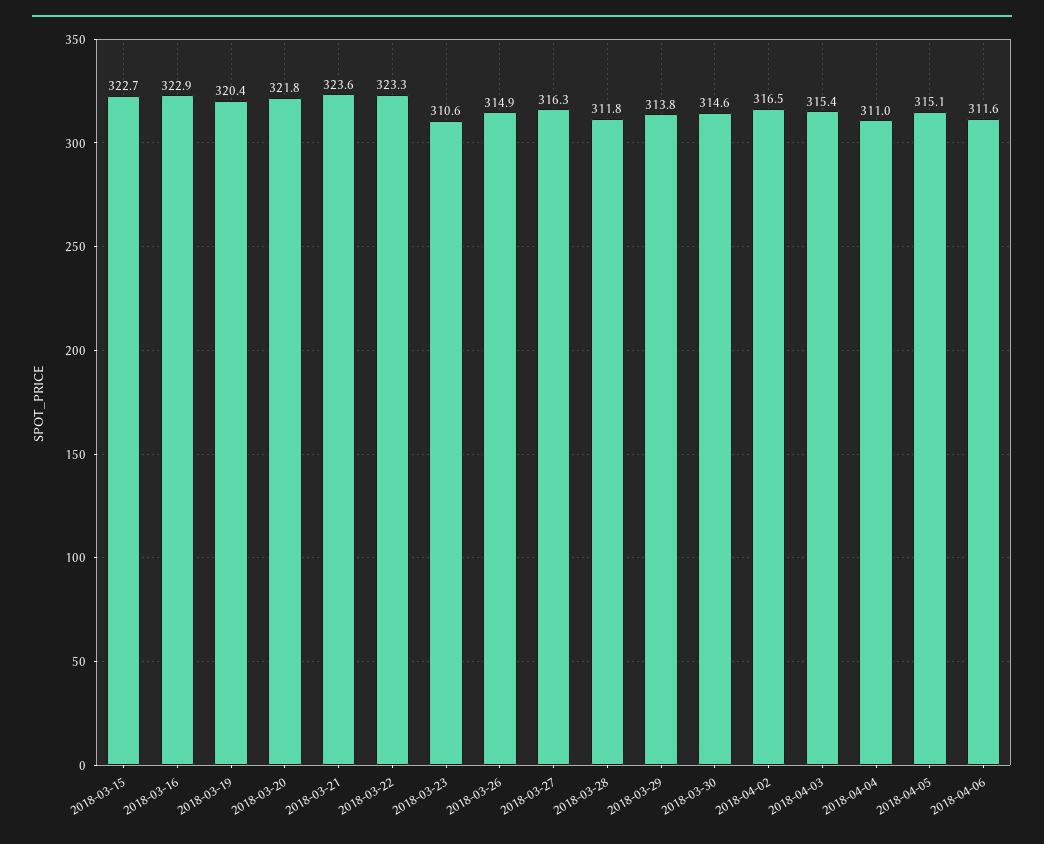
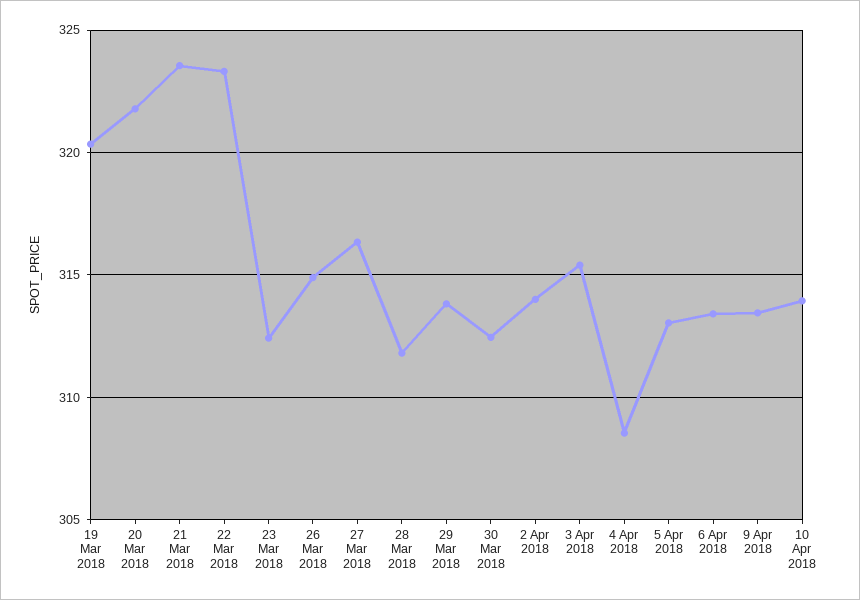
2018-03-15: 322.7 -> none
2018-03-16: 322.9 -> none
2018-03-23: 310.6 -> 312.5
2018-03-30: 314.6 -> 312.5
2018-04-02: 316.5 -> 314
2018-04-04: 311 -> 308.5
2018-04-05: 315.1 -> 313
2018-04-06: 311.6 -> 313.5
9 Apr 2018: none -> 313.5
10 Apr 2018: none -> 314

